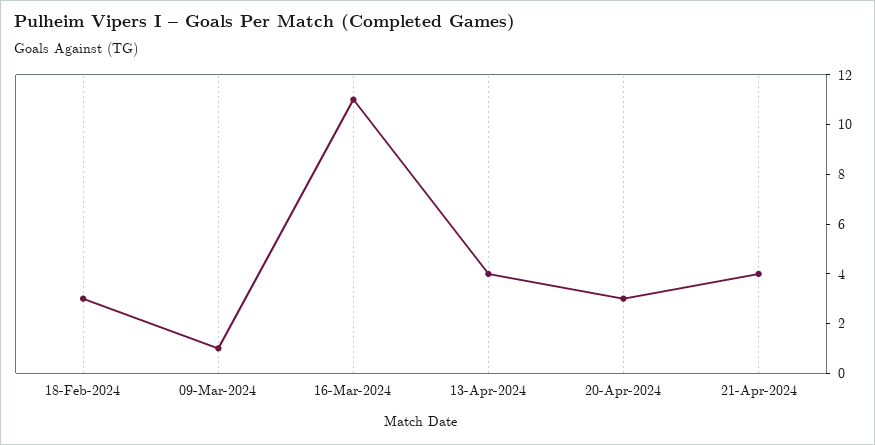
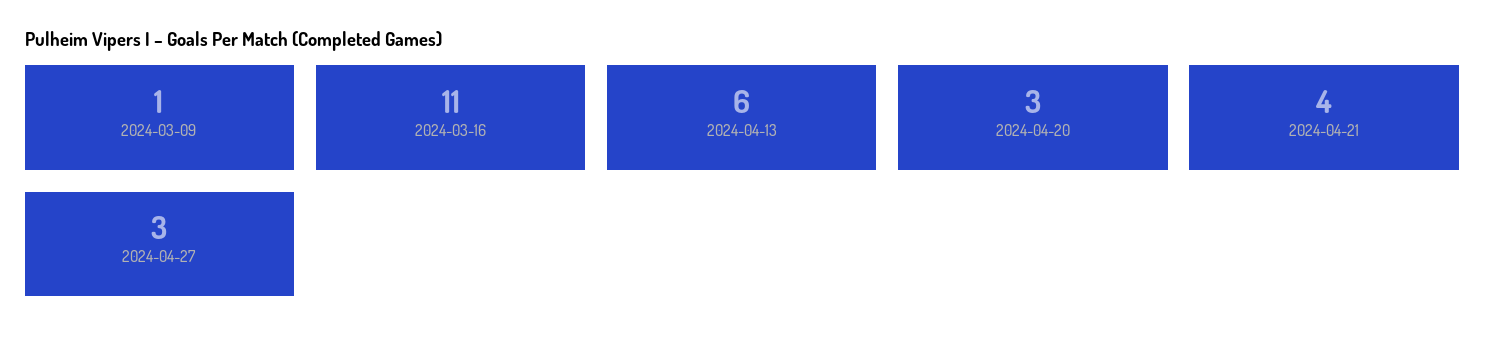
18-Feb-2024: 3 -> none
13-Apr-2024: 4 -> 6
2024-04-27: none -> 3

